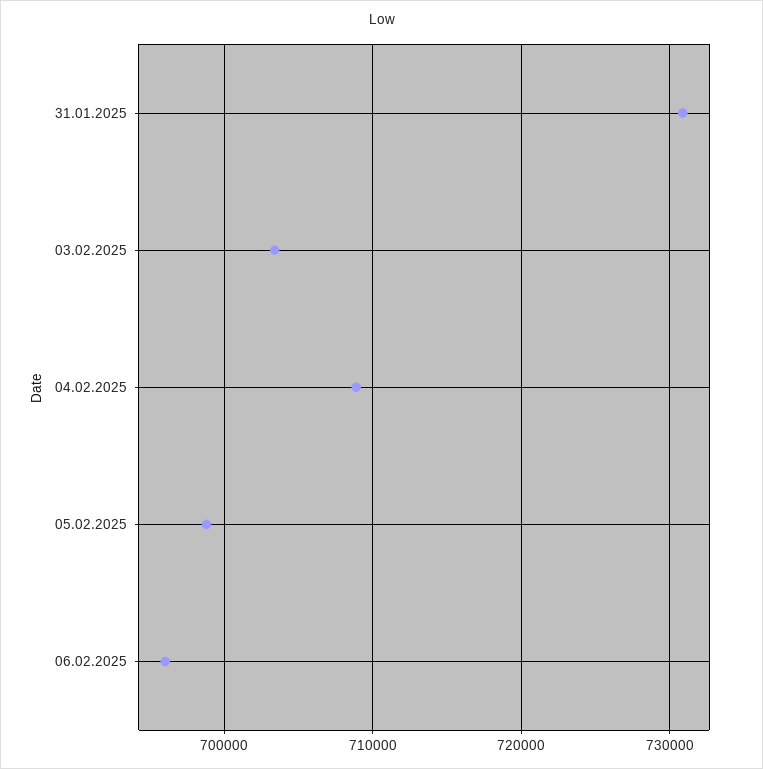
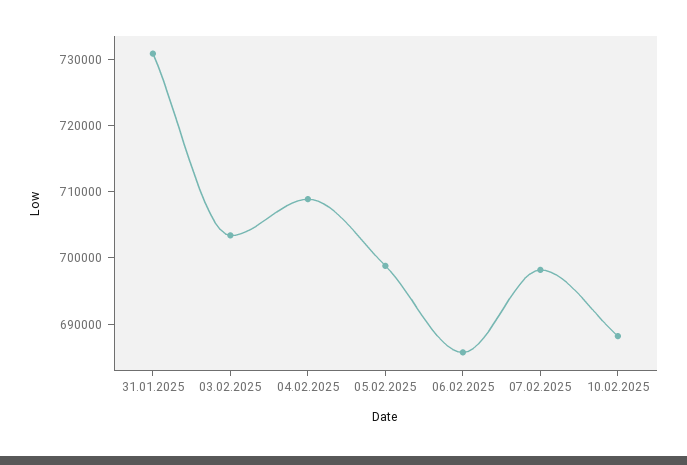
06.02.2025: 696000 -> 686000
07.02.2025: none -> 698000
10.02.2025: none -> 688000

